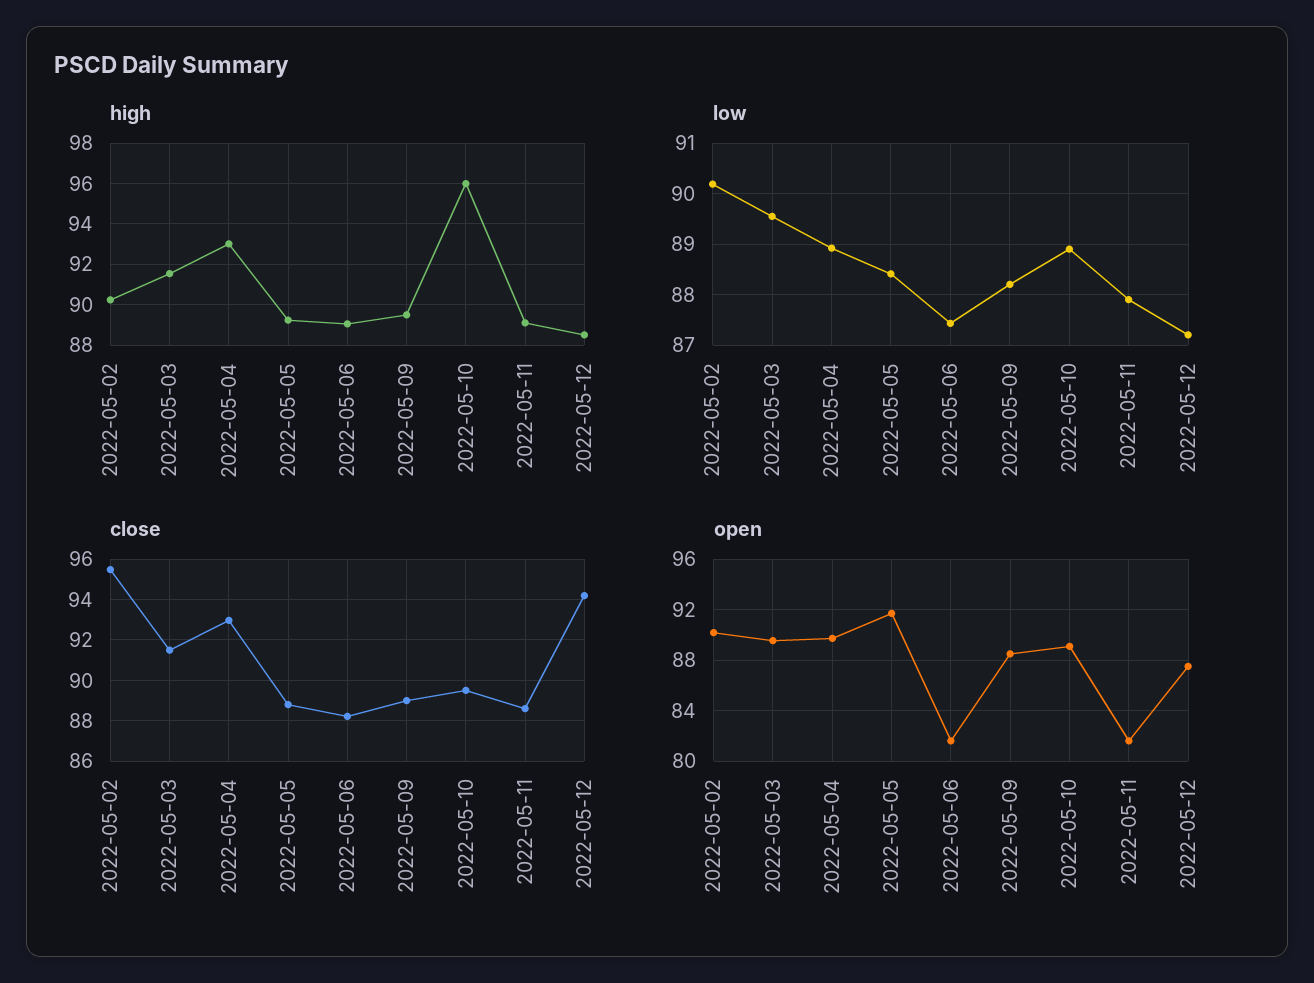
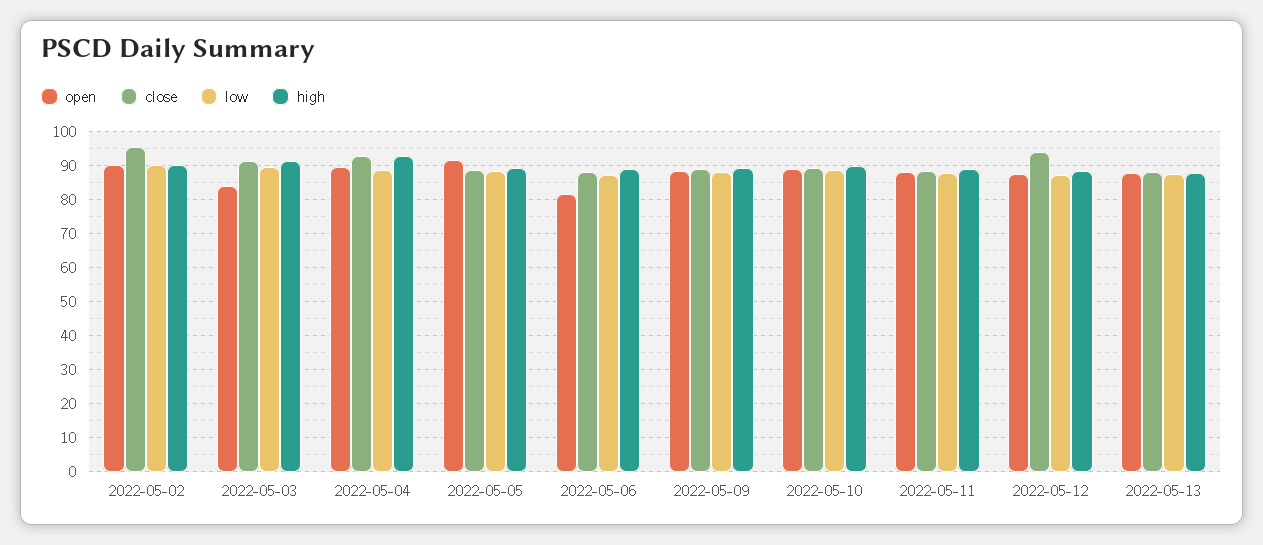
high, 2022-05-10: 96 -> 90
open, 2022-05-03: 89.5 -> 84
open, 2022-05-11: 81.5 -> 88
open, 2022-05-13: none -> 88
close, 2022-05-13: none -> 88
low, 2022-05-13: none -> 88
high, 2022-05-13: none -> 88

